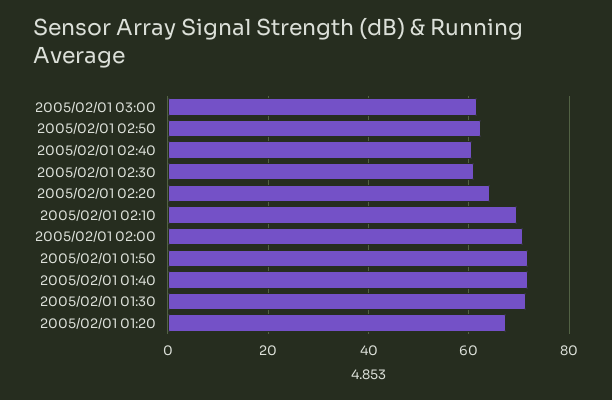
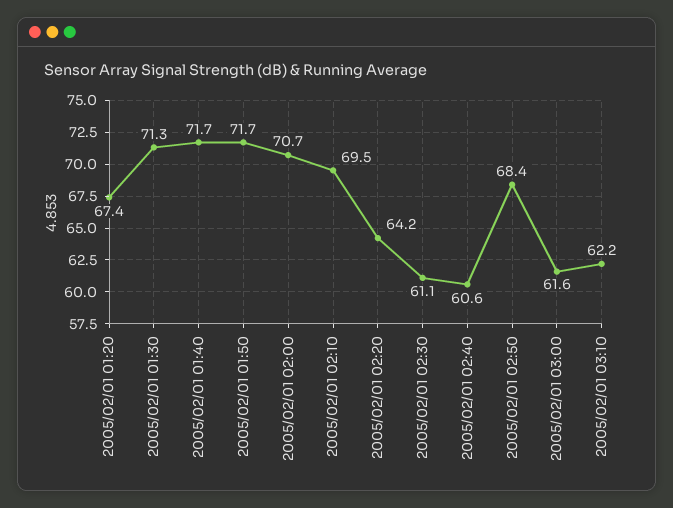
2005/02/01 02:50: 62 -> 68.4
2005/02/01 03:10: none -> 62.2

